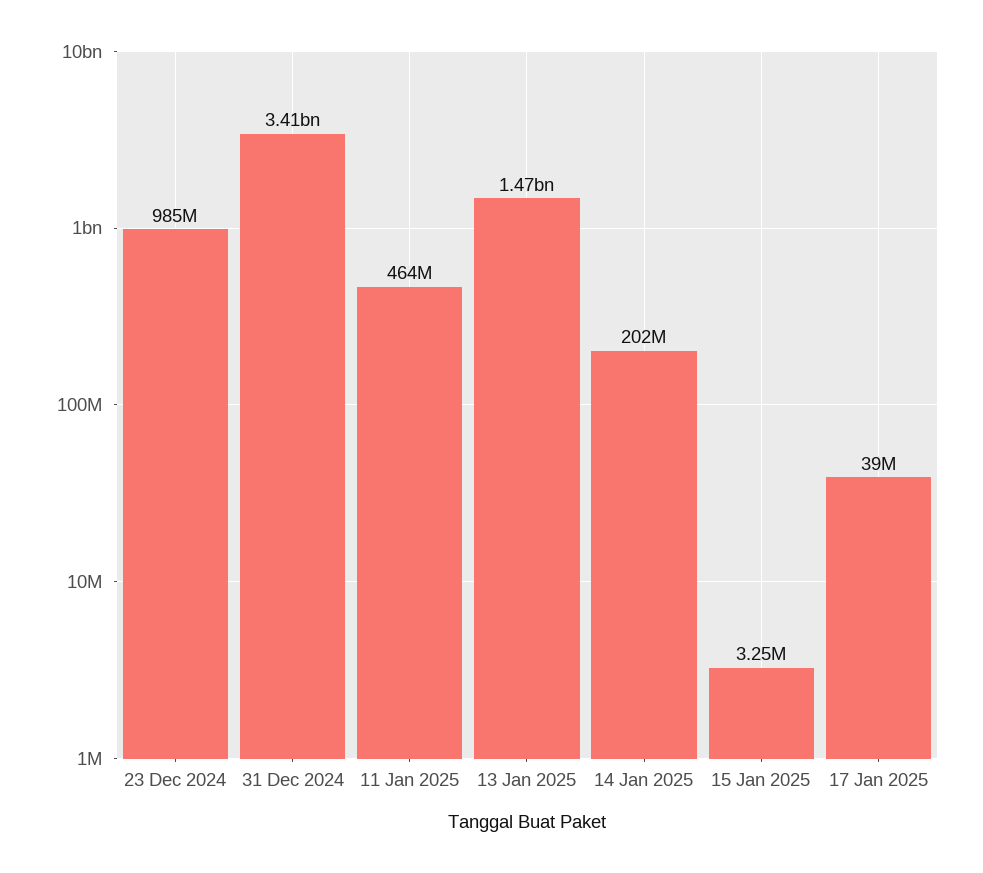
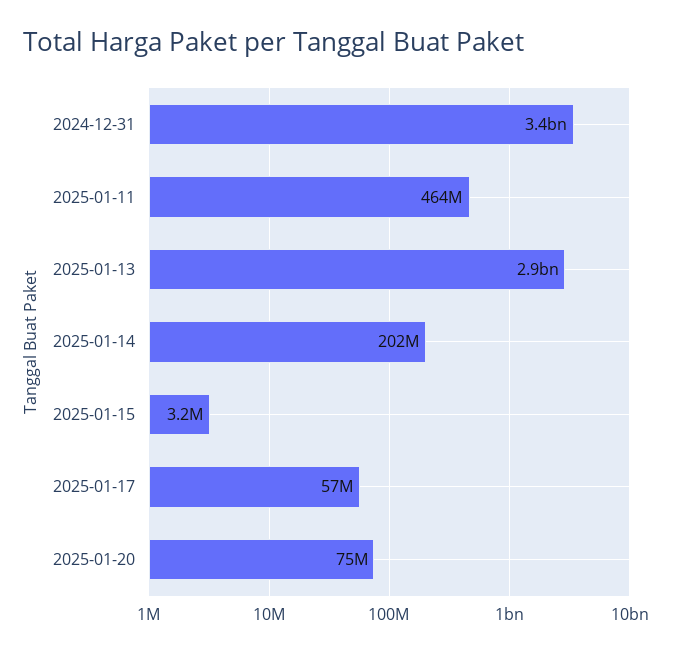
23 Dec 2024: 985000000 -> none
13 Jan 2025: 1470000000 -> 2900000000
17 Jan 2025: 39000000 -> 57000000
2025-01-20: none -> 75000000

